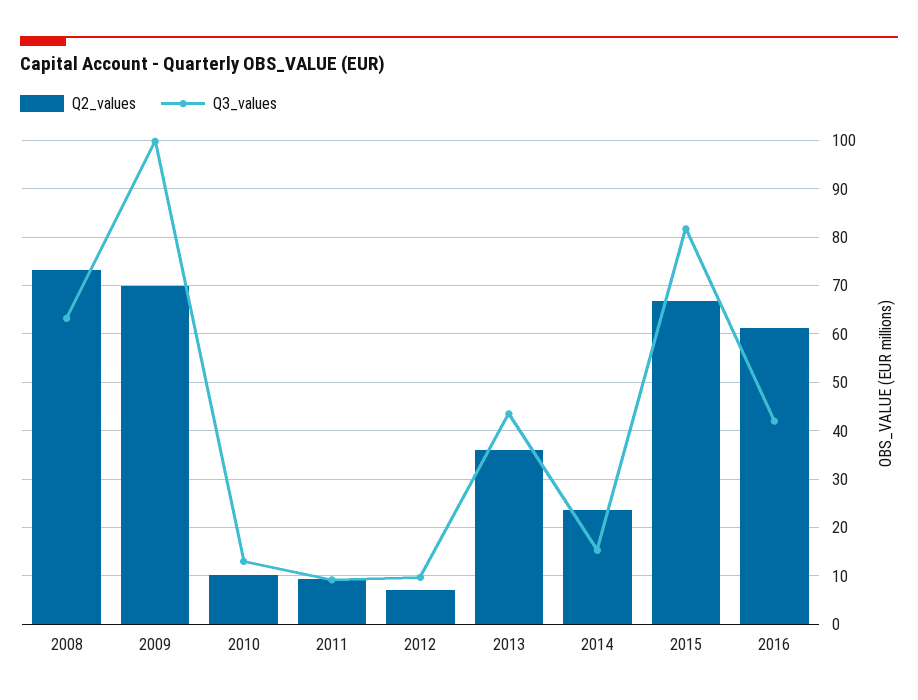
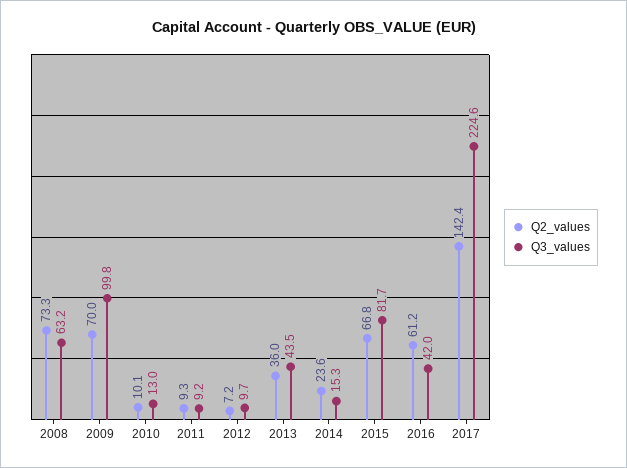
Q2_values, 2017: none -> 142.4
Q3_values, 2017: none -> 224.6

